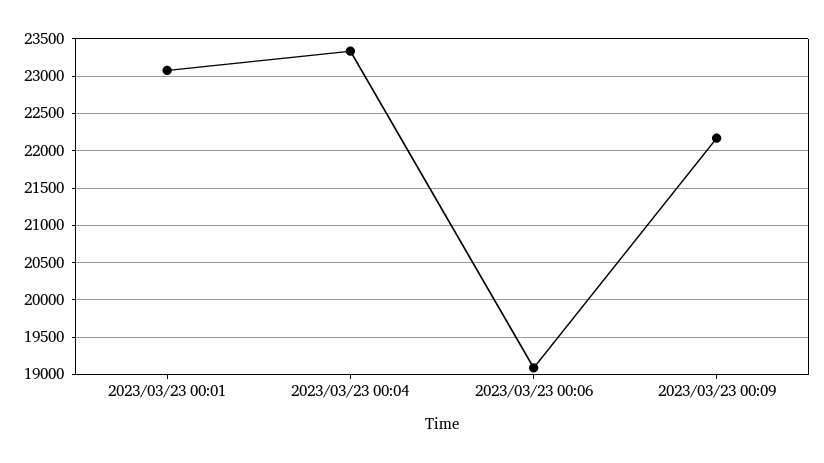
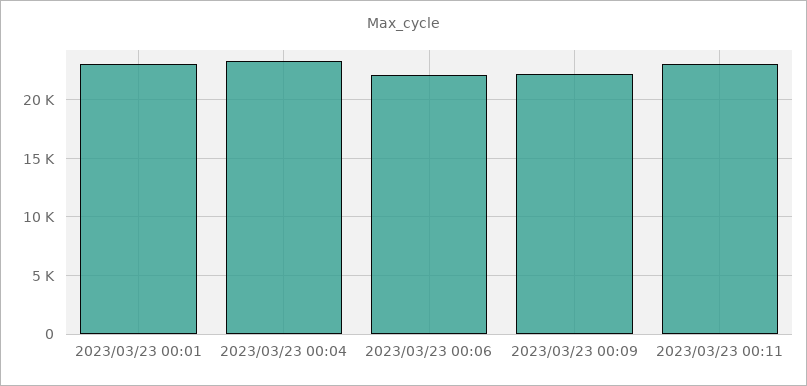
2023/03/23 00:06: 19100 -> 22000
2023/03/23 00:11: none -> 23000

